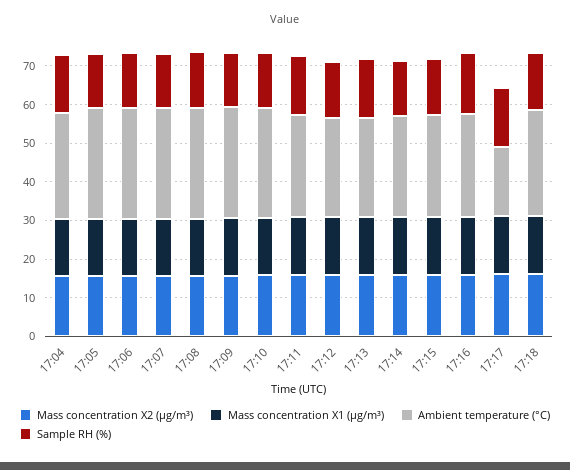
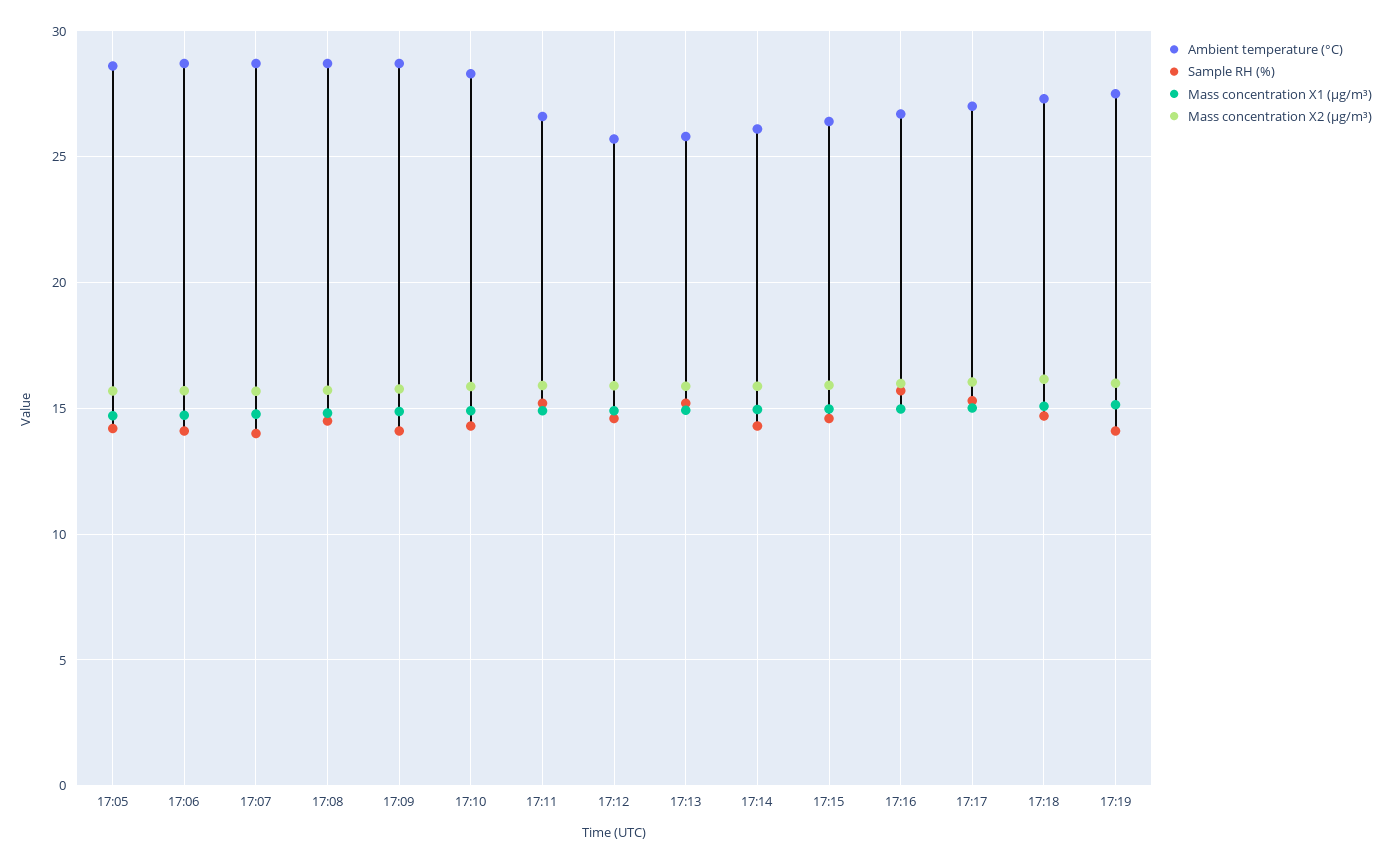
Mass concentration X2 (μg/m³), 17:04: 15 -> none
Mass concentration X1 (μg/m³), 17:04: 15 -> none
Ambient temperature (°C), 17:04: 27.5 -> none
Sample RH (%), 17:04: 15 -> none
Ambient temperature (°C), 17:17: 17.5 -> 27
Ambient temperature (°C), 17:19: none -> 27.5
Sample RH (%), 17:19: none -> 14
Mass concentration X1 (μg/m³), 17:19: none -> 15
Mass concentration X2 (μg/m³), 17:19: none -> 16

